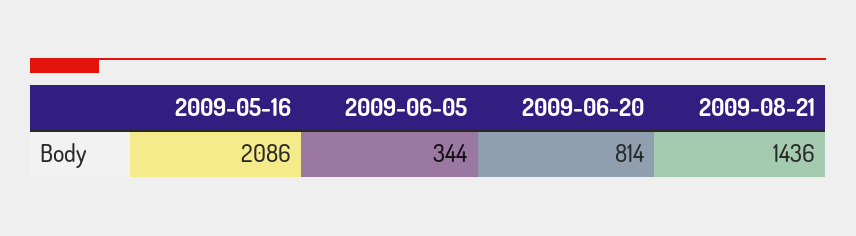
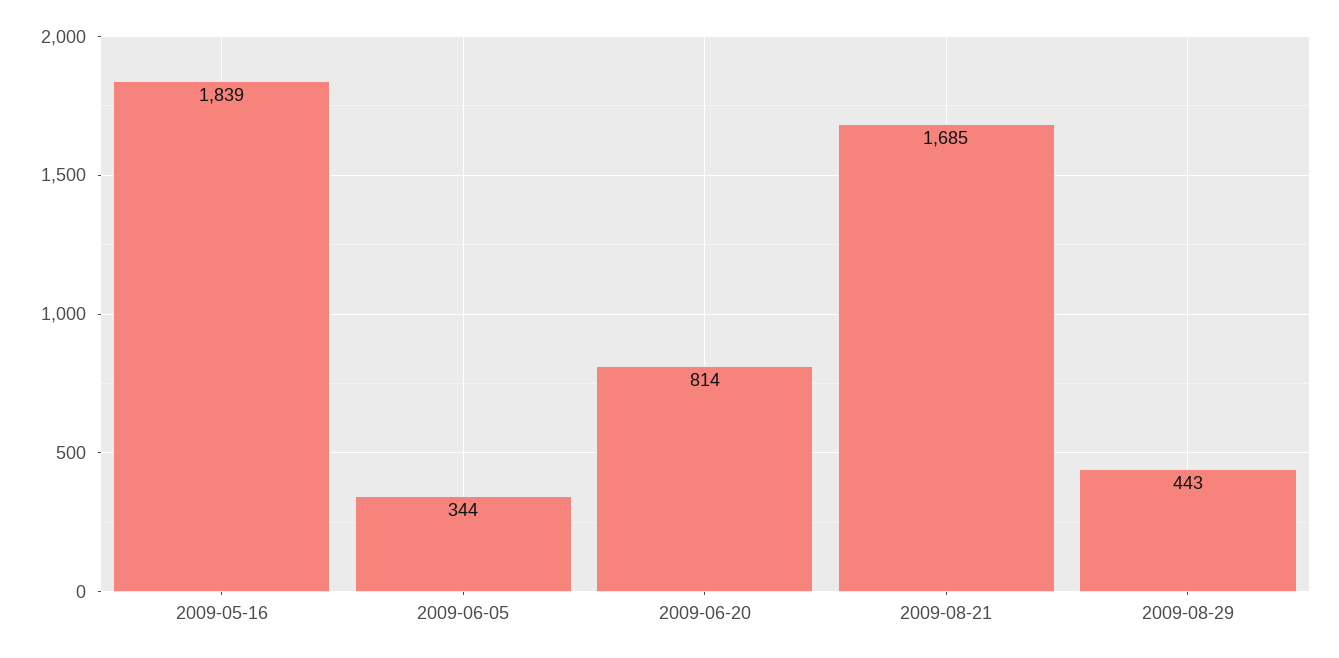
2009-05-16: 2086 -> 1839
2009-08-21: 1436 -> 1685
2009-08-29: none -> 443

